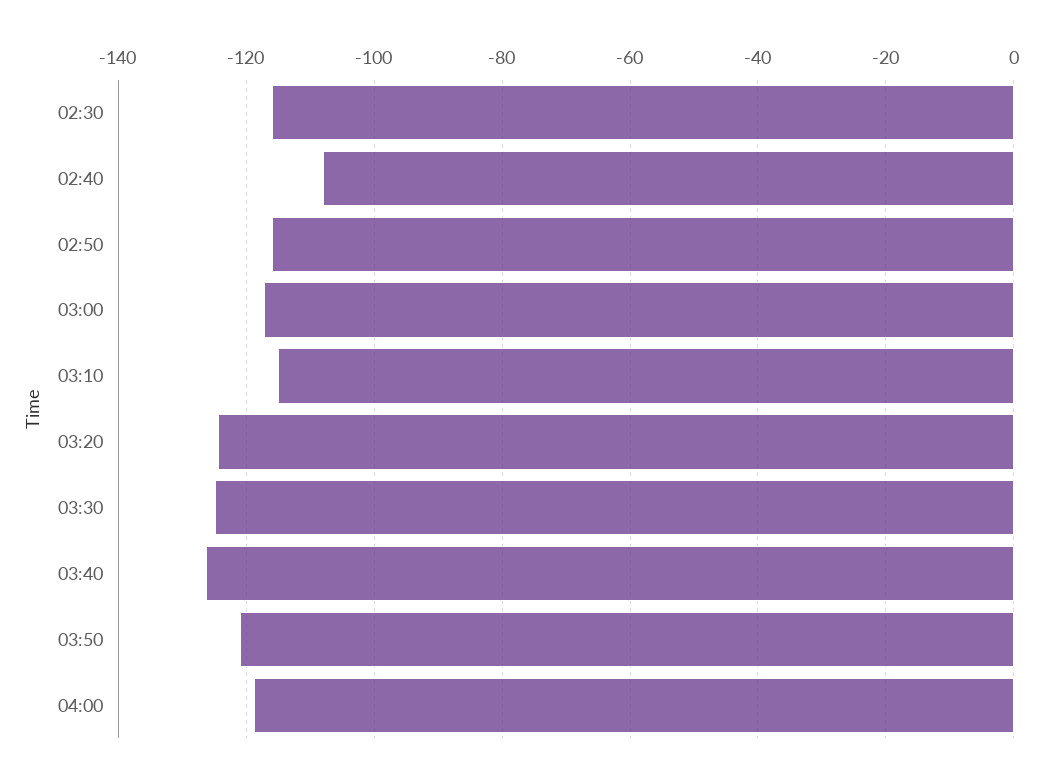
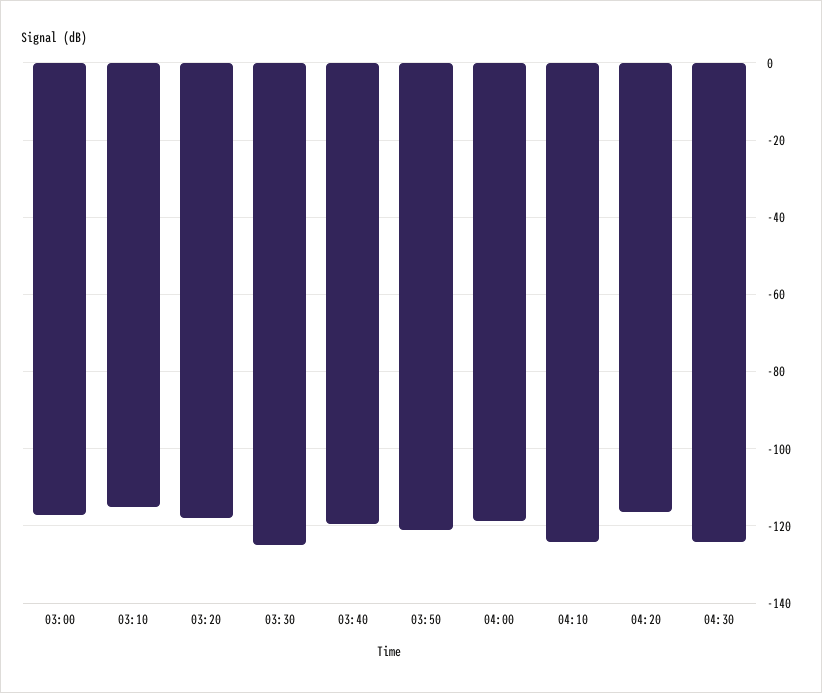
02:30: -116 -> none
02:40: -108 -> none
02:50: -116 -> none
03:20: -124 -> -118
03:40: -126 -> -120
04:10: none -> -124
04:20: none -> -116
04:30: none -> -124

